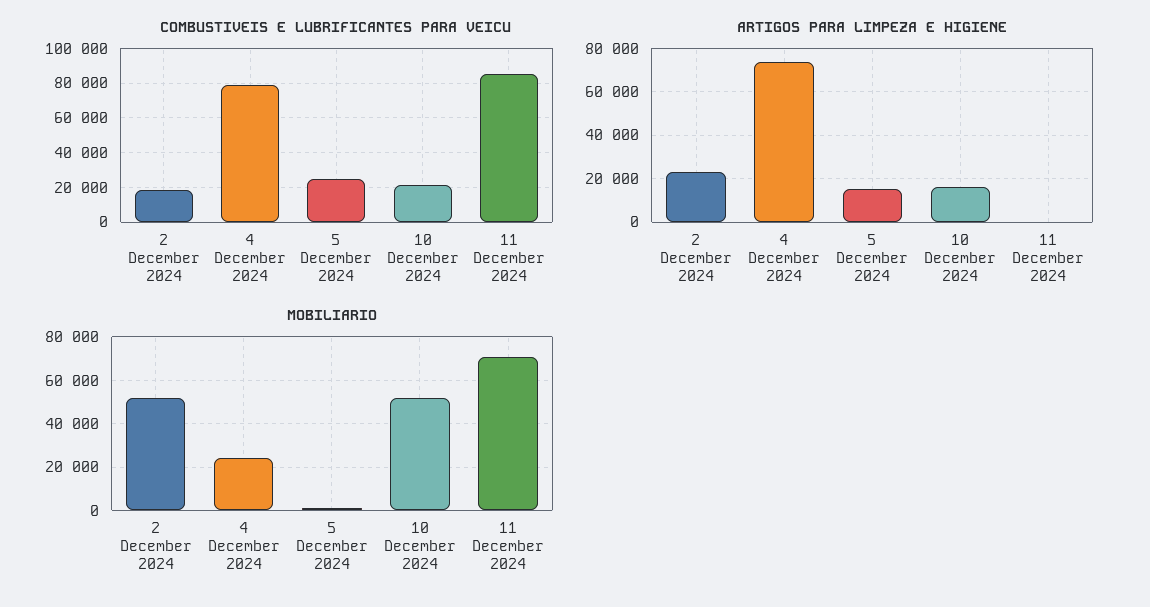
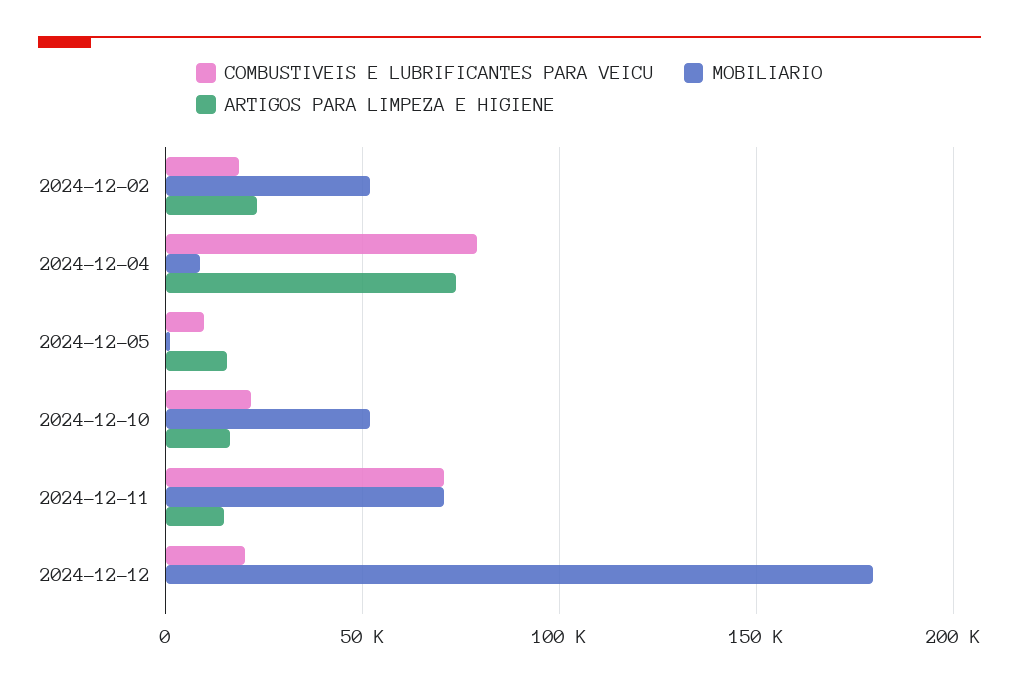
COMBUSTIVEIS E LUBRIFICANTES PARA VEICU, 5 December 2024: 25000 -> 10000
COMBUSTIVEIS E LUBRIFICANTES PARA VEICU, 11 December 2024: 85000 -> 70000
ARTIGOS PARA LIMPEZA E HIGIENE, 11 December 2024: 0 -> 15000
MOBILIARIO, 4 December 2024: 25000 -> 10000
COMBUSTIVEIS E LUBRIFICANTES PARA VEICU, 2024-12-12: none -> 20000
MOBILIARIO, 2024-12-12: none -> 180000
ARTIGOS PARA LIMPEZA E HIGIENE, 2024-12-12: none -> 0

